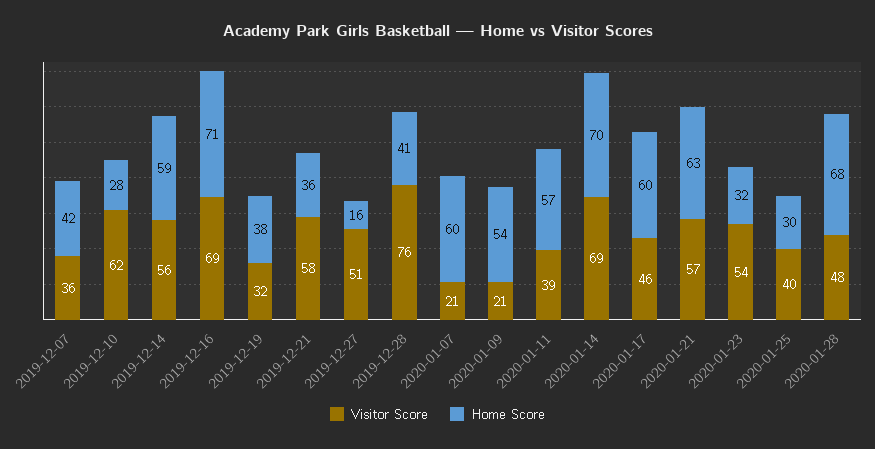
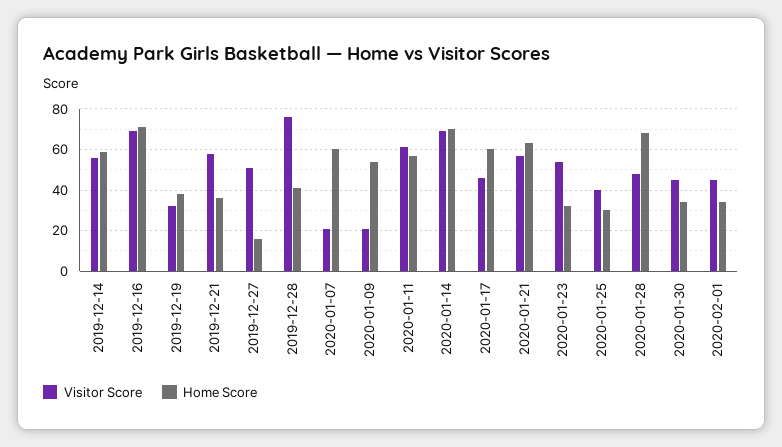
Visitor Score, 2019-12-07: 36 -> none
Home Score, 2019-12-07: 42 -> none
Visitor Score, 2019-12-10: 62 -> none
Home Score, 2019-12-10: 28 -> none
Visitor Score, 2020-01-11: 39 -> 60
Visitor Score, 2020-01-30: none -> 45
Home Score, 2020-01-30: none -> 35
Visitor Score, 2020-02-01: none -> 45
Home Score, 2020-02-01: none -> 35

